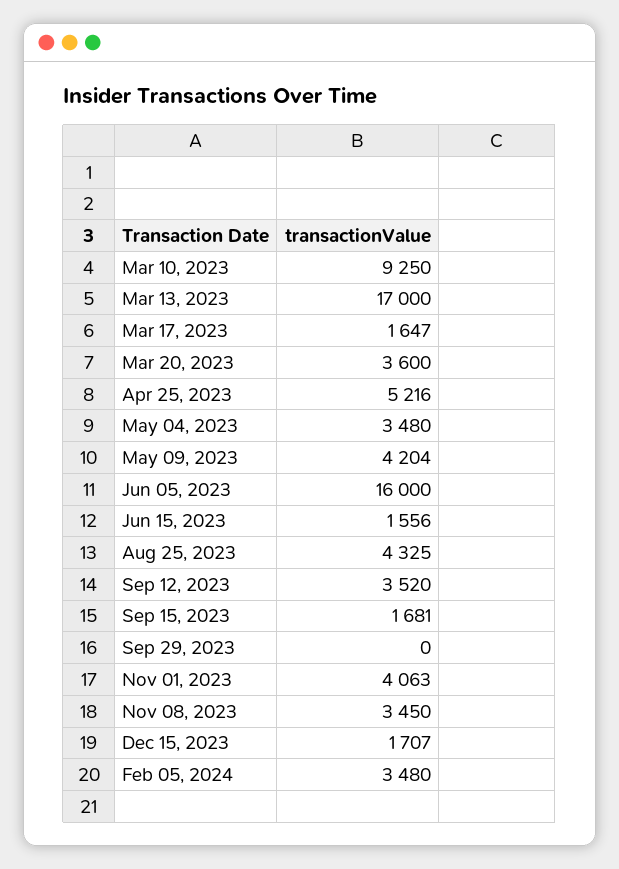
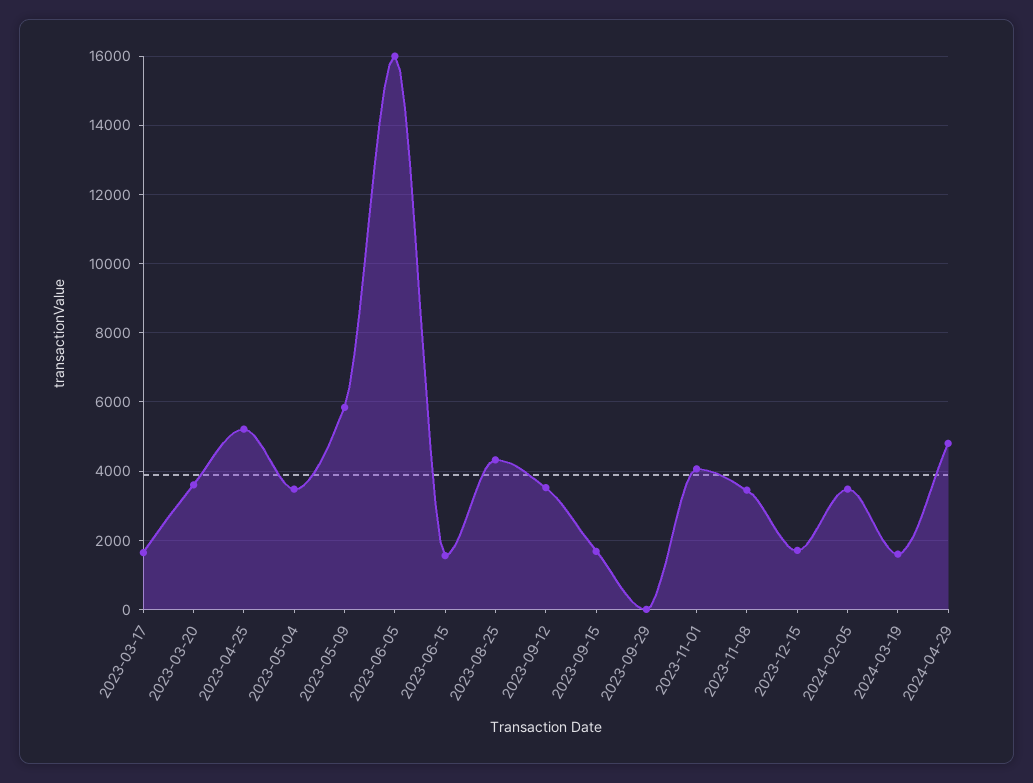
Mar 10, 2023: 9250 -> none
Mar 13, 2023: 17000 -> none
May 09, 2023: 4204 -> 5800
2024-03-19: none -> 1600
2024-04-29: none -> 4800

